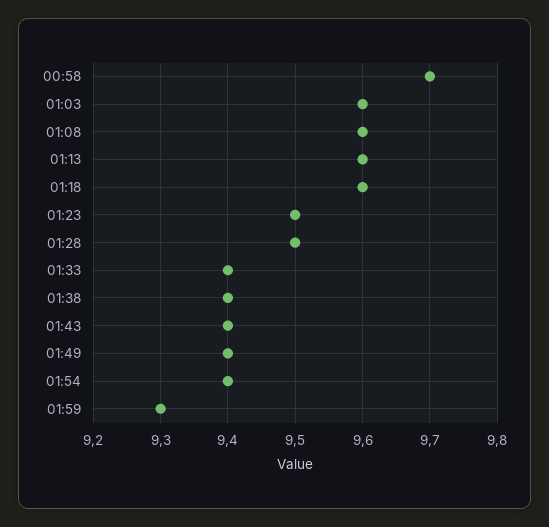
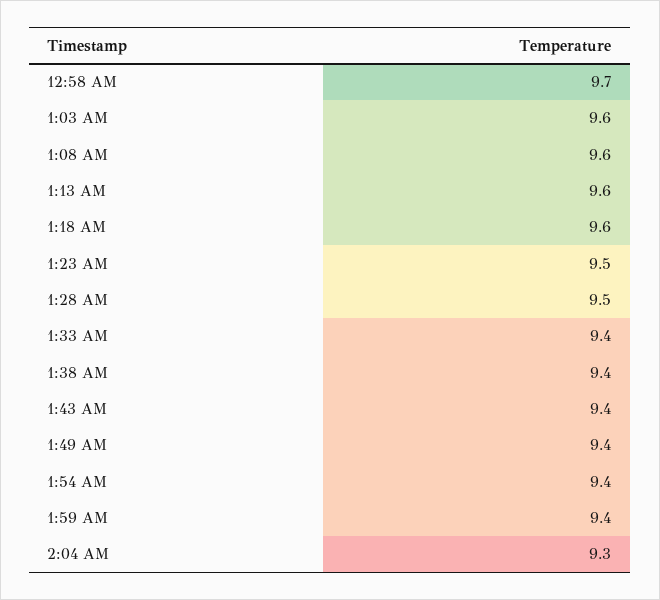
01:59: 9.3 -> 9.4
2:04 AM: none -> 9.3

